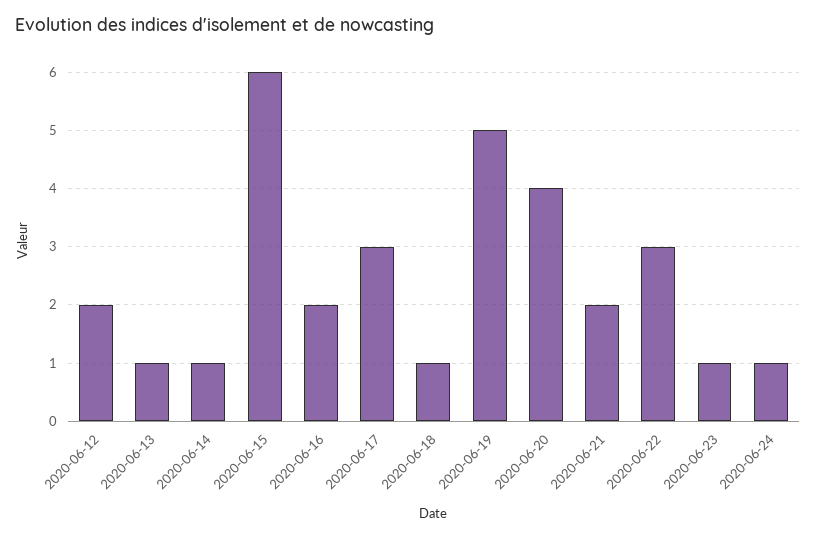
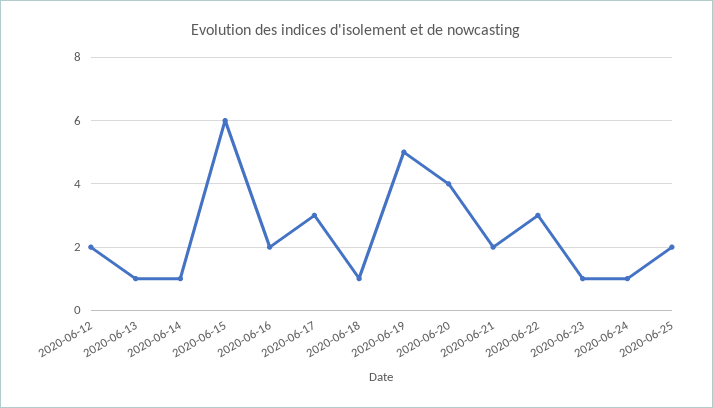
2020-06-25: none -> 2

